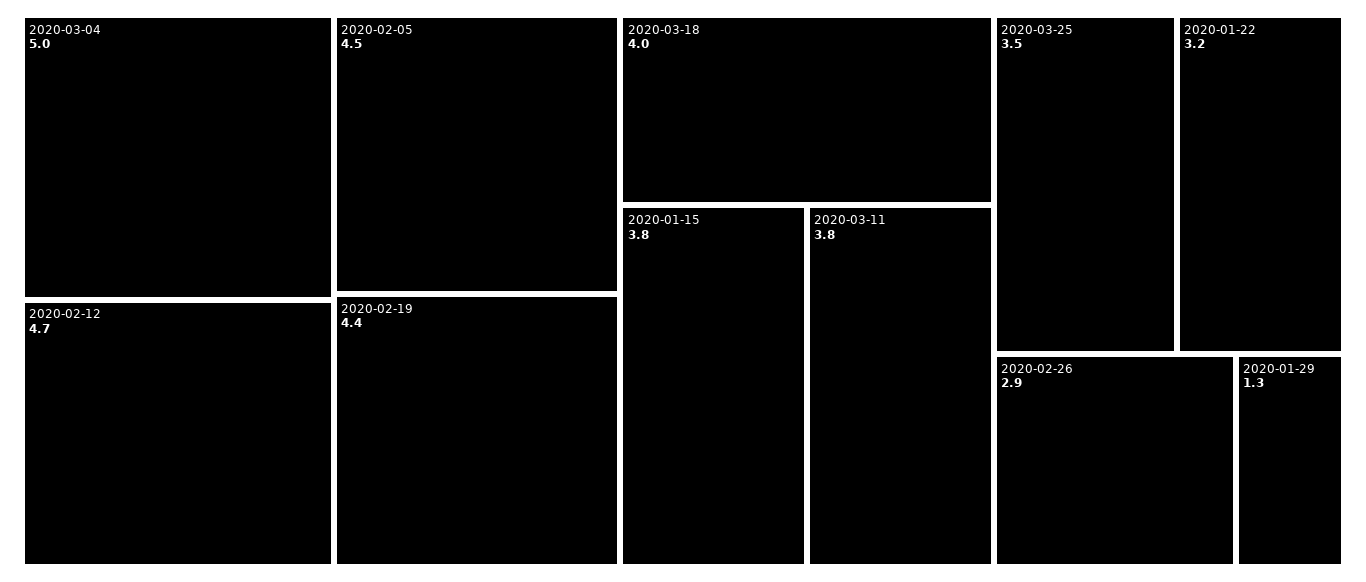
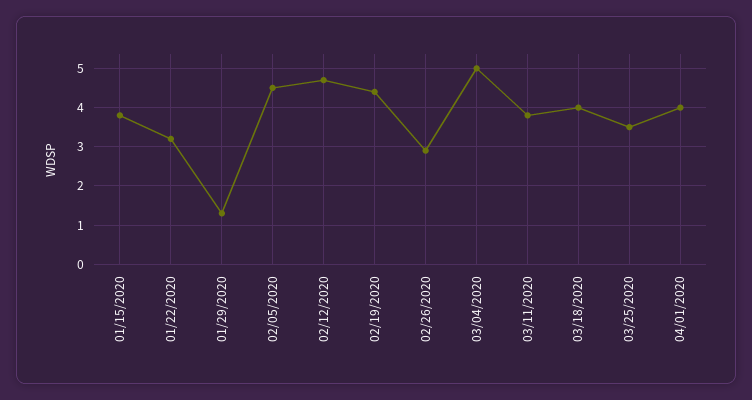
04/01/2020: none -> 4

